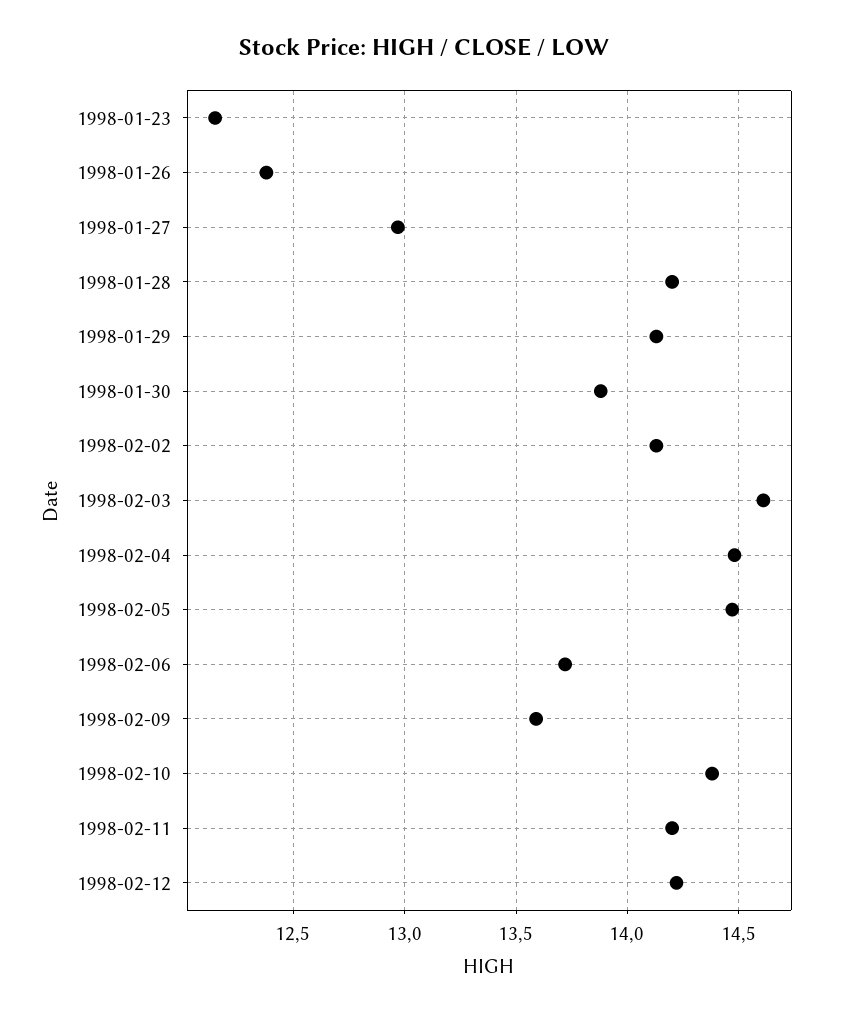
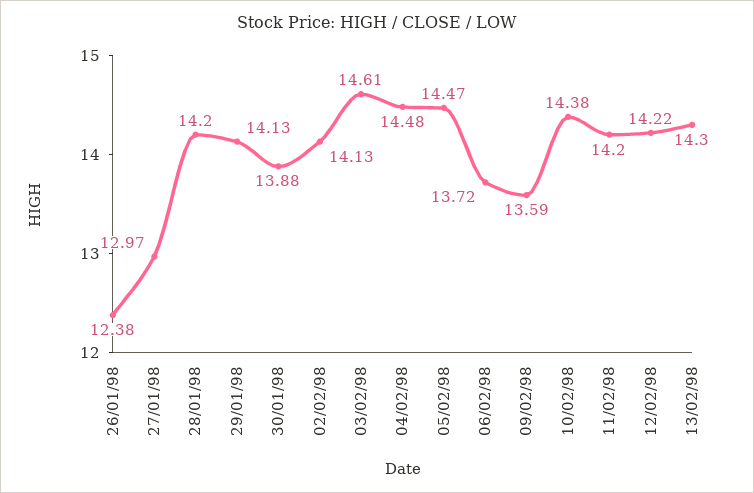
1998-01-23: 12.15 -> none
13/02/98: none -> 14.3

